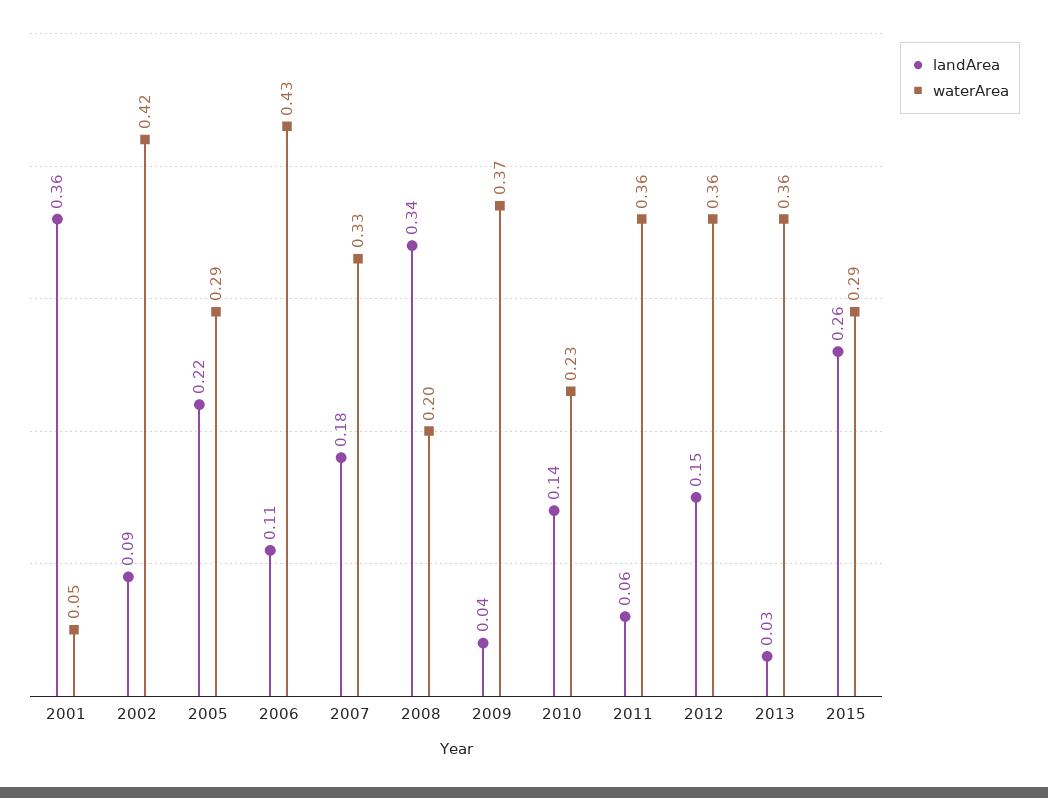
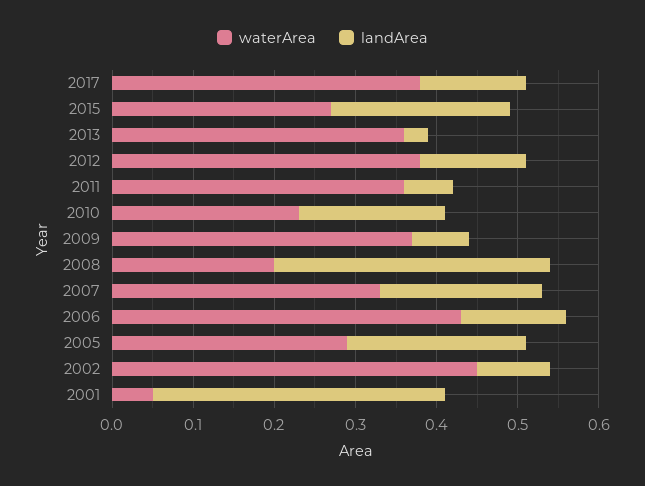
waterArea, 2002: 0.42 -> 0.45
landArea, 2006: 0.11 -> 0.13
landArea, 2007: 0.18 -> 0.2
landArea, 2009: 0.04 -> 0.07
landArea, 2010: 0.14 -> 0.18
landArea, 2012: 0.15 -> 0.13
waterArea, 2012: 0.36 -> 0.38
landArea, 2015: 0.26 -> 0.22
waterArea, 2015: 0.29 -> 0.27
waterArea, 2017: none -> 0.38
landArea, 2017: none -> 0.13

